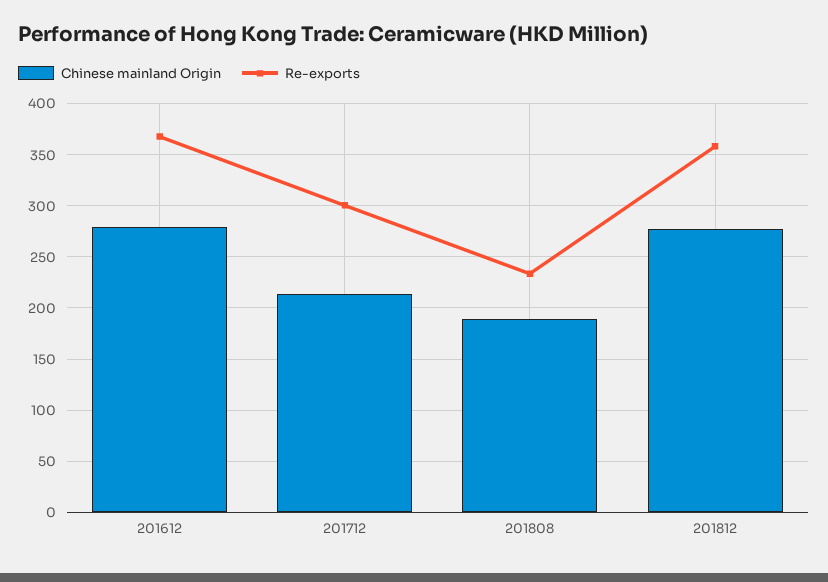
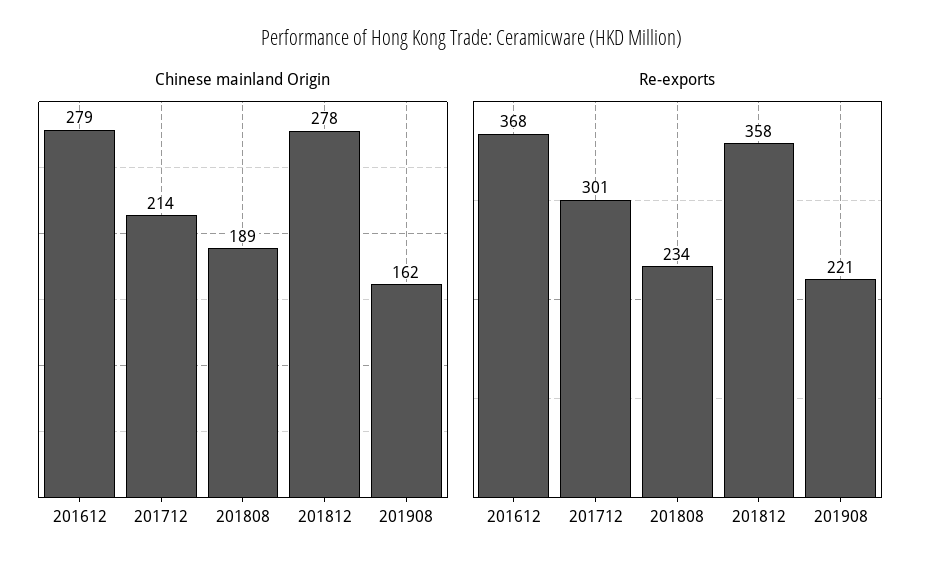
Chinese mainland Origin, 201908: none -> 162
Re-exports, 201908: none -> 221

